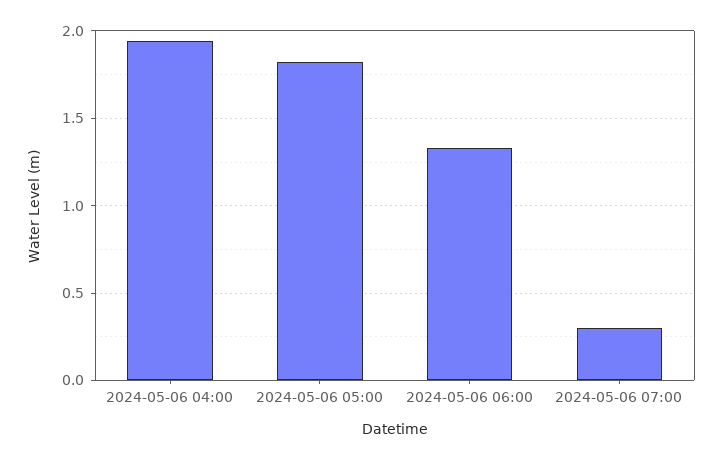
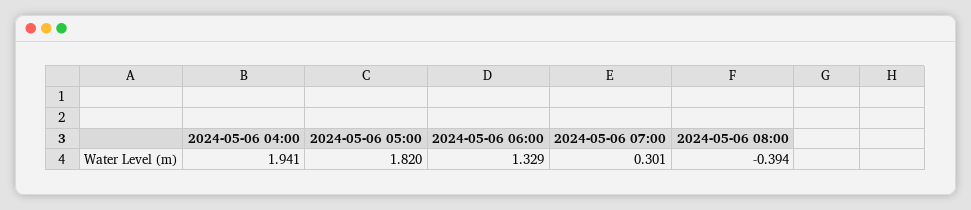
2024-05-06 08:00: none -> -0.394

